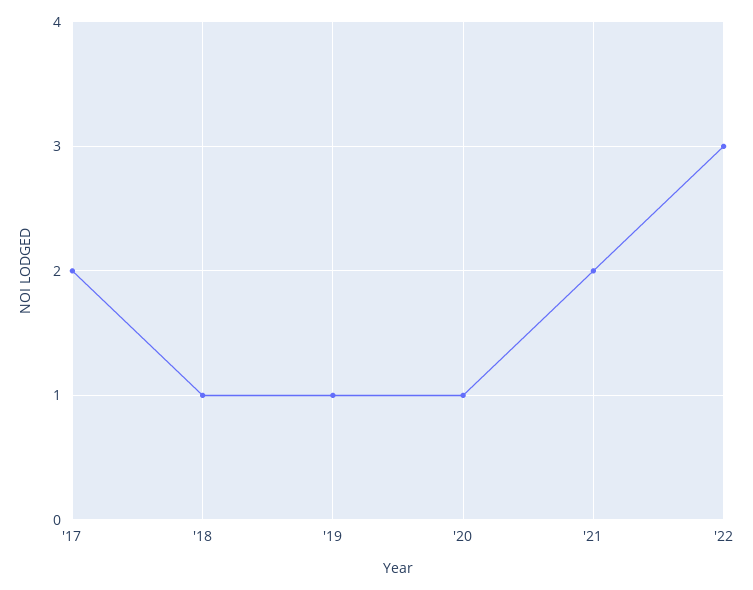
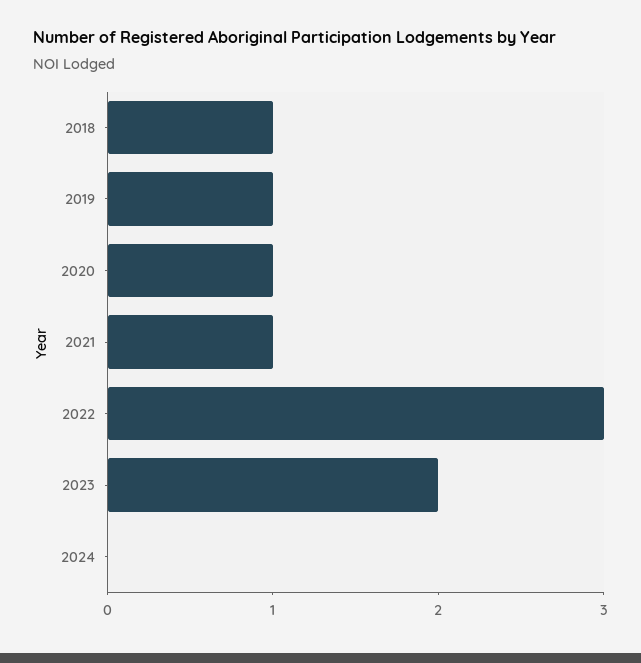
'17: 2 -> none
'21: 2 -> 1
2023: none -> 2
2024: none -> 0

